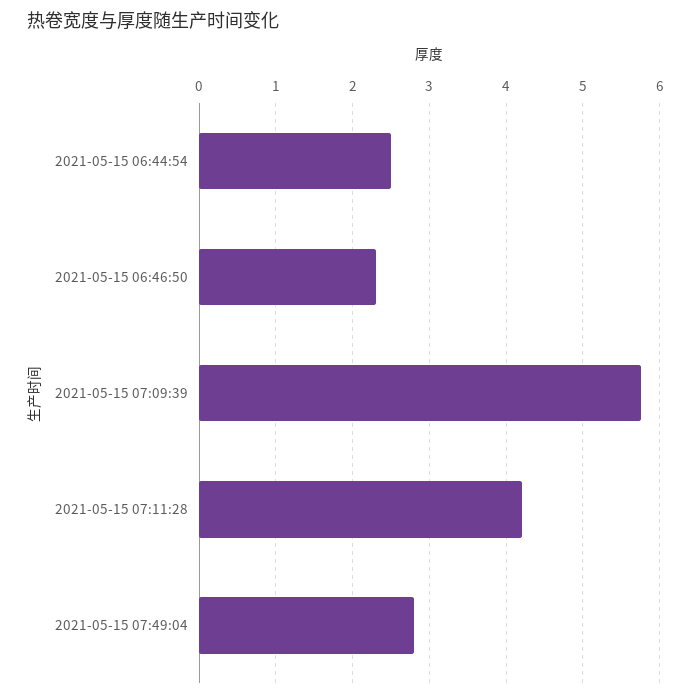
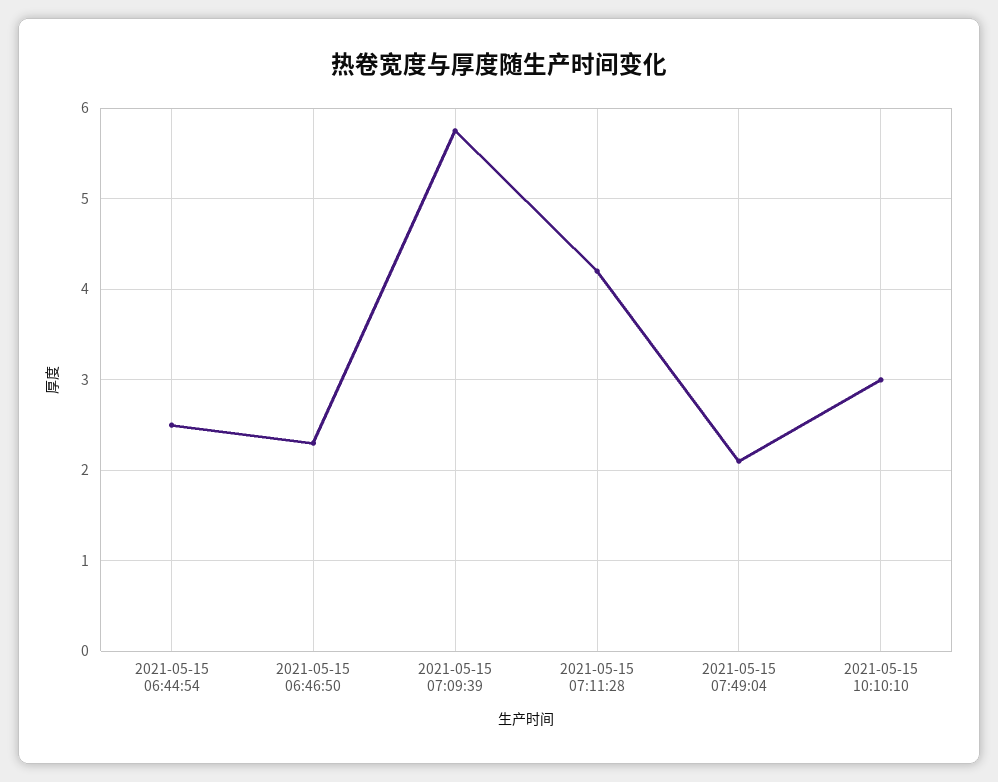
2021-05-15 07:49:04: 2.8 -> 2.1
2021-05-15 10:10:10: none -> 3

